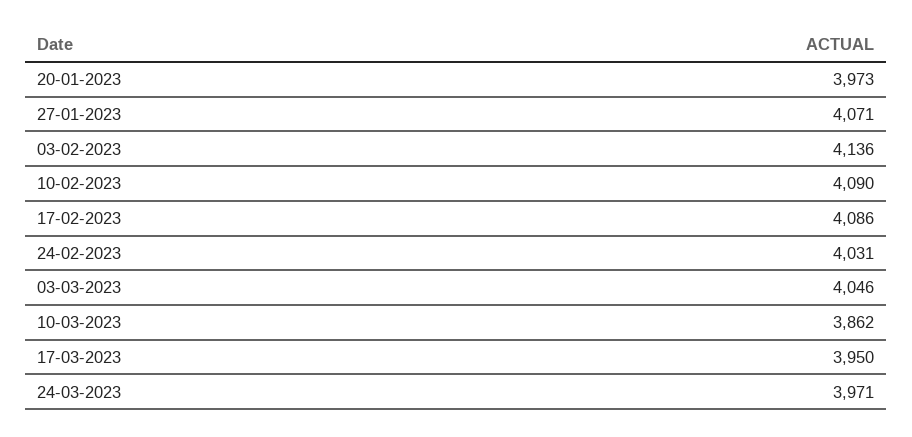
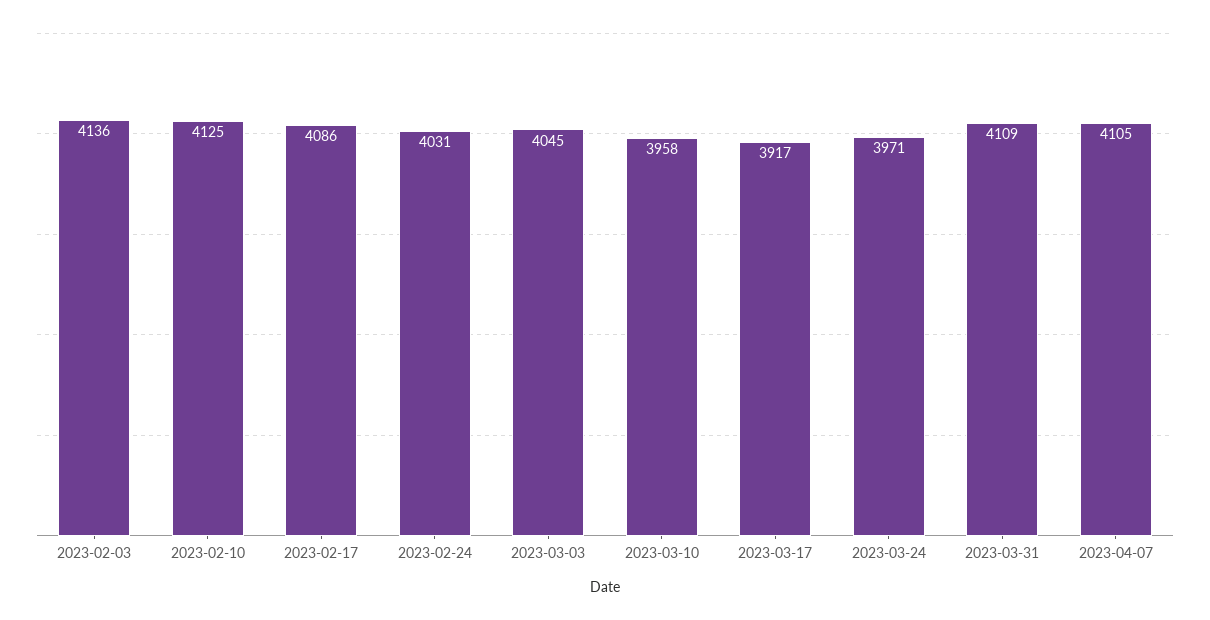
20-01-2023: 3973 -> none
27-01-2023: 4071 -> none
10-02-2023: 4090 -> 4125
03-03-2023: 4046 -> 4045
10-03-2023: 3862 -> 3958
17-03-2023: 3950 -> 3917
2023-03-31: none -> 4109
2023-04-07: none -> 4105

